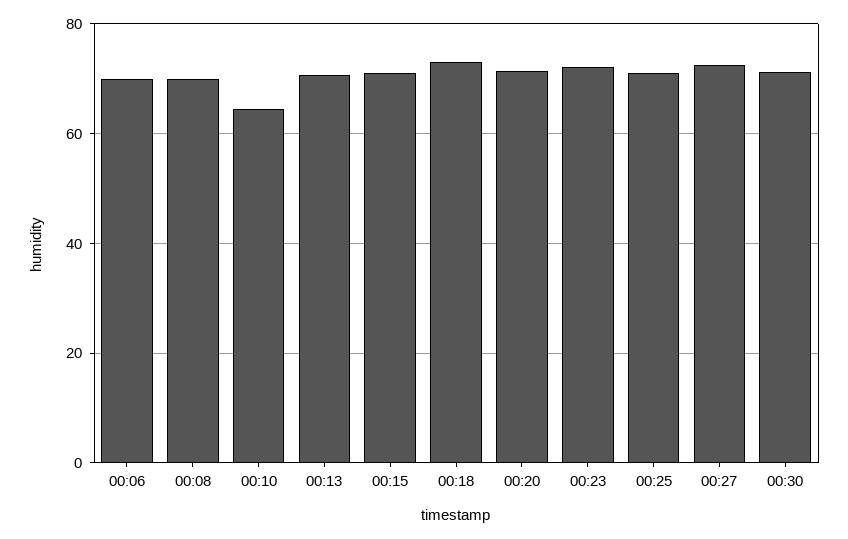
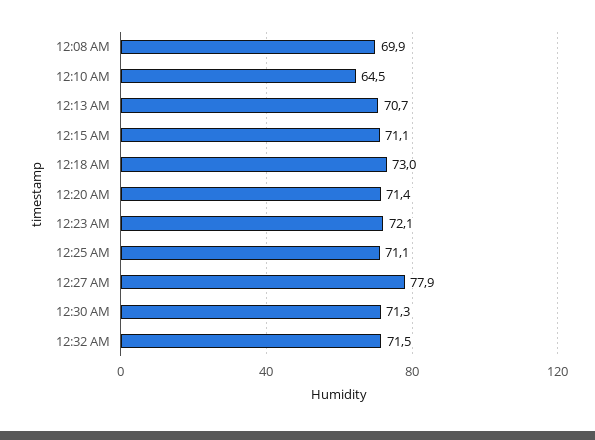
00:06: 70 -> none
00:27: 72 -> 77.9
12:32 AM: none -> 71.5

